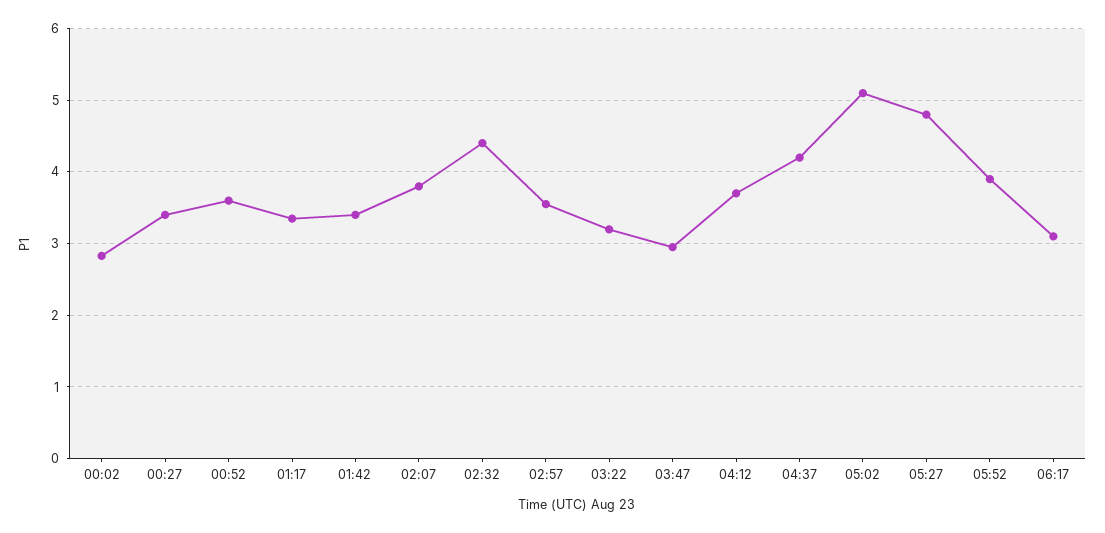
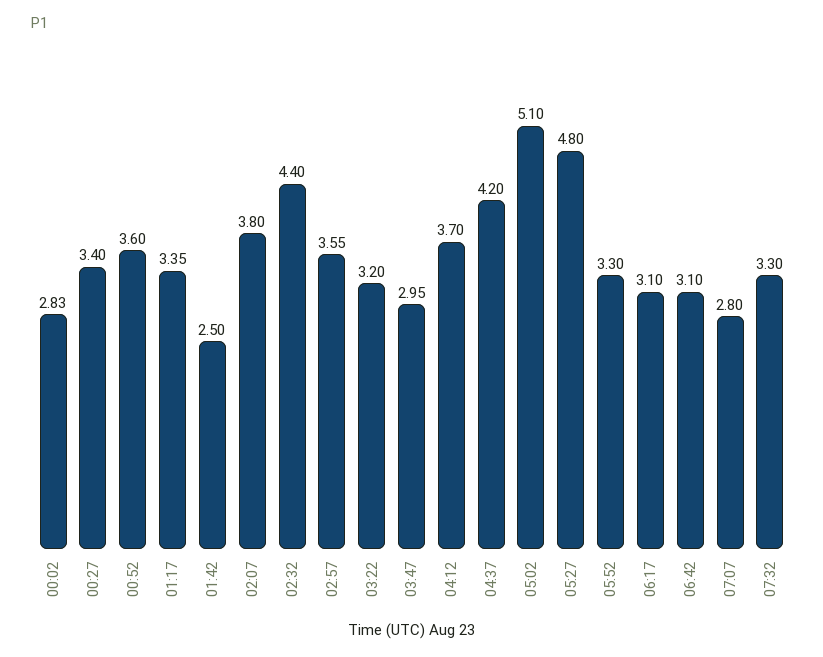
01:42: 3.4 -> 2.5
05:52: 3.9 -> 3.3
06:42: none -> 3.1
07:07: none -> 2.8
07:32: none -> 3.3

